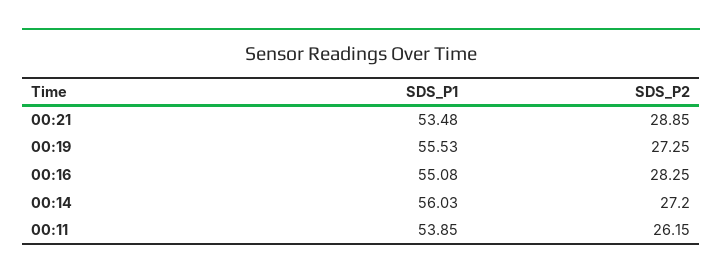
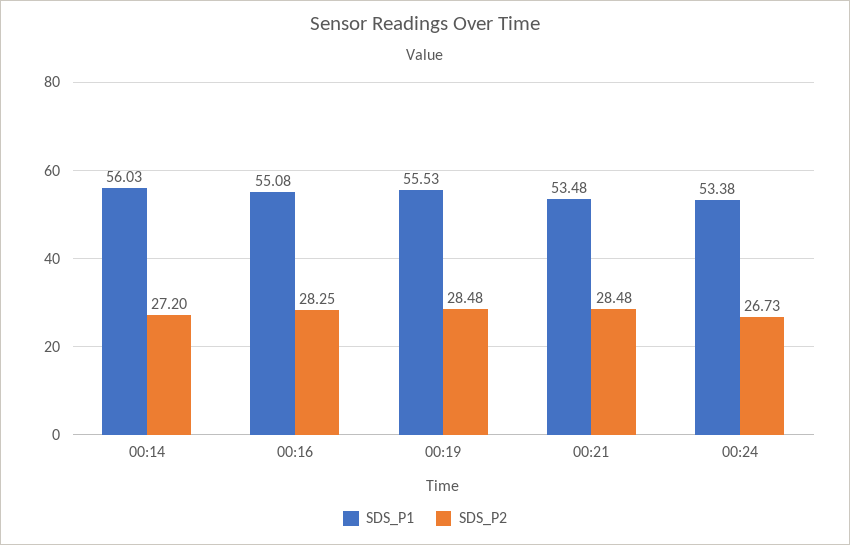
SDS_P2, 00:21: 28.85 -> 28.48
SDS_P2, 00:19: 27.25 -> 28.48
SDS_P1, 00:11: 53.85 -> none
SDS_P2, 00:11: 26.15 -> none
SDS_P1, 00:24: none -> 53.38
SDS_P2, 00:24: none -> 26.73

